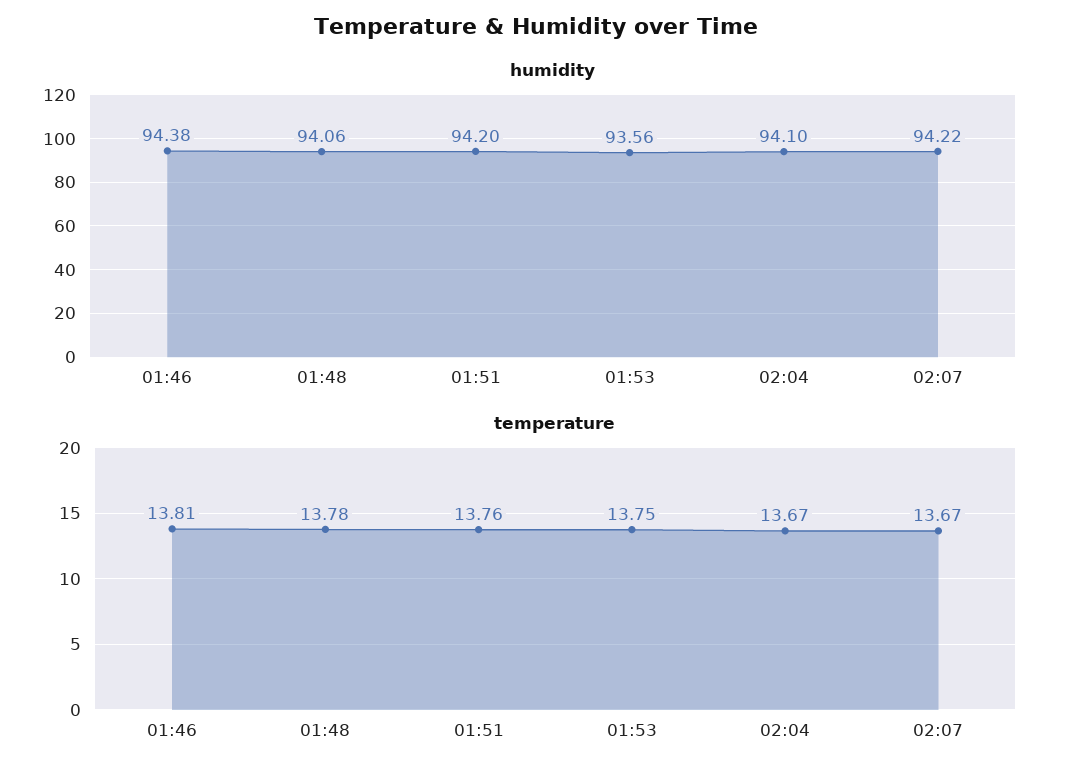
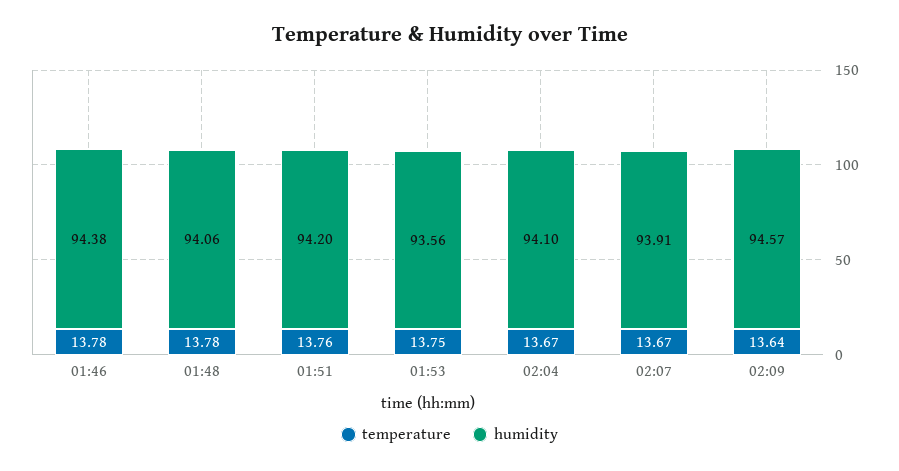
humidity, 02:07: 94.22 -> 93.91
temperature, 01:46: 13.81 -> 13.78
temperature, 02:09: none -> 13.64
humidity, 02:09: none -> 94.57

